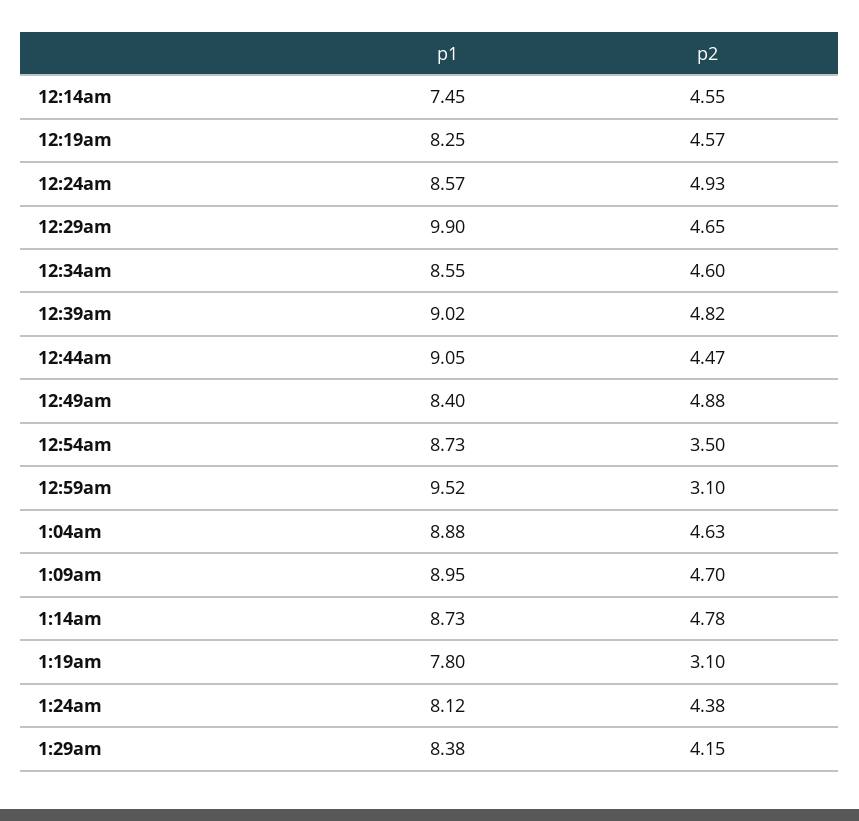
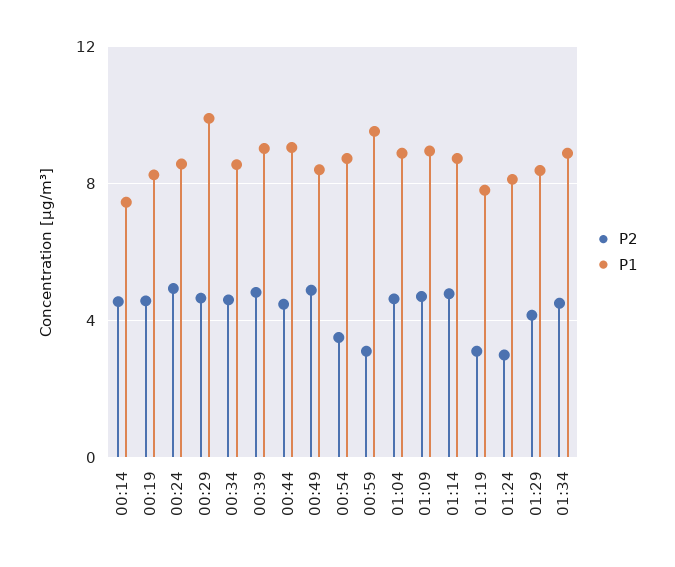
p2, 1:24am: 4.38 -> 3
p2, 01:34: none -> 4.5
p1, 01:34: none -> 9

